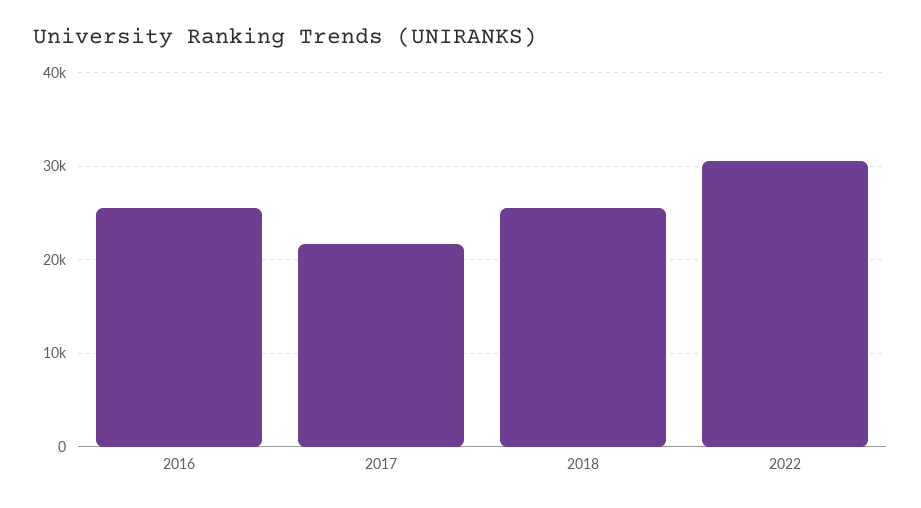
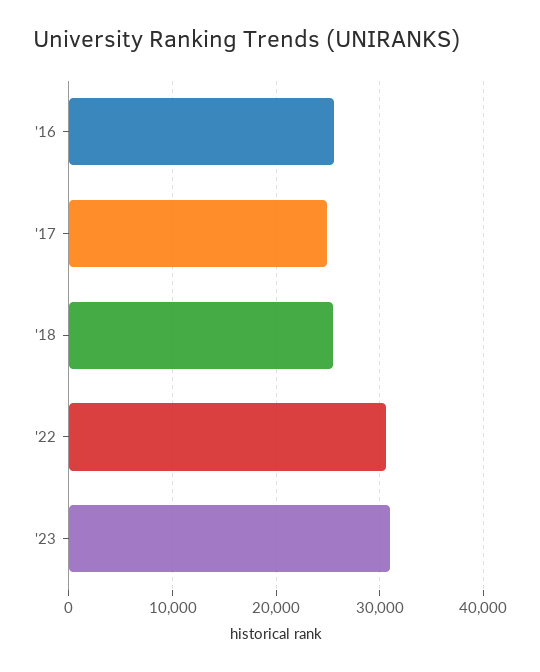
2017: 22000 -> 25000
'23: none -> 31000

